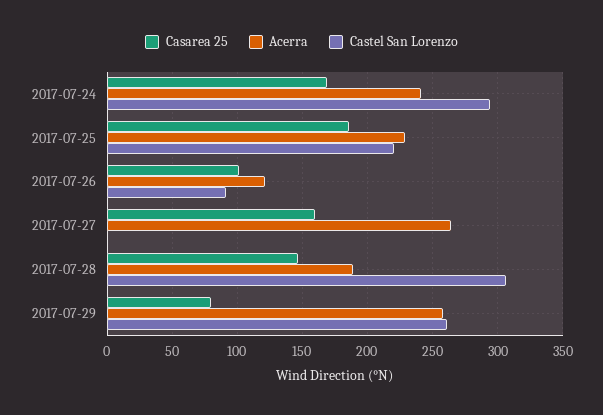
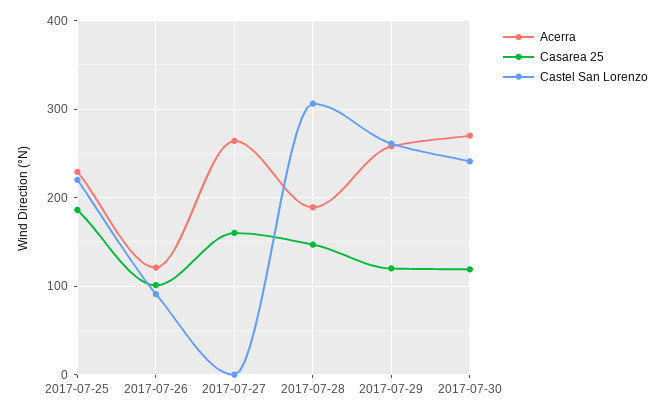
Casarea 25, 2017-07-24: 170 -> none
Acerra, 2017-07-24: 240 -> none
Castel San Lorenzo, 2017-07-24: 295 -> none
Casarea 25, 2017-07-29: 80 -> 120
Acerra, 2017-07-30: none -> 270
Casarea 25, 2017-07-30: none -> 120
Castel San Lorenzo, 2017-07-30: none -> 240

